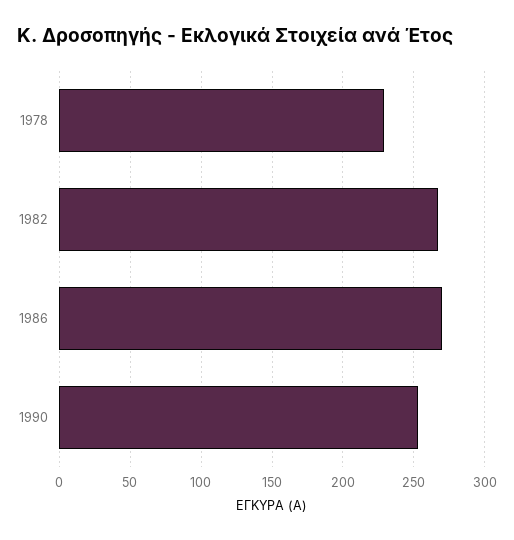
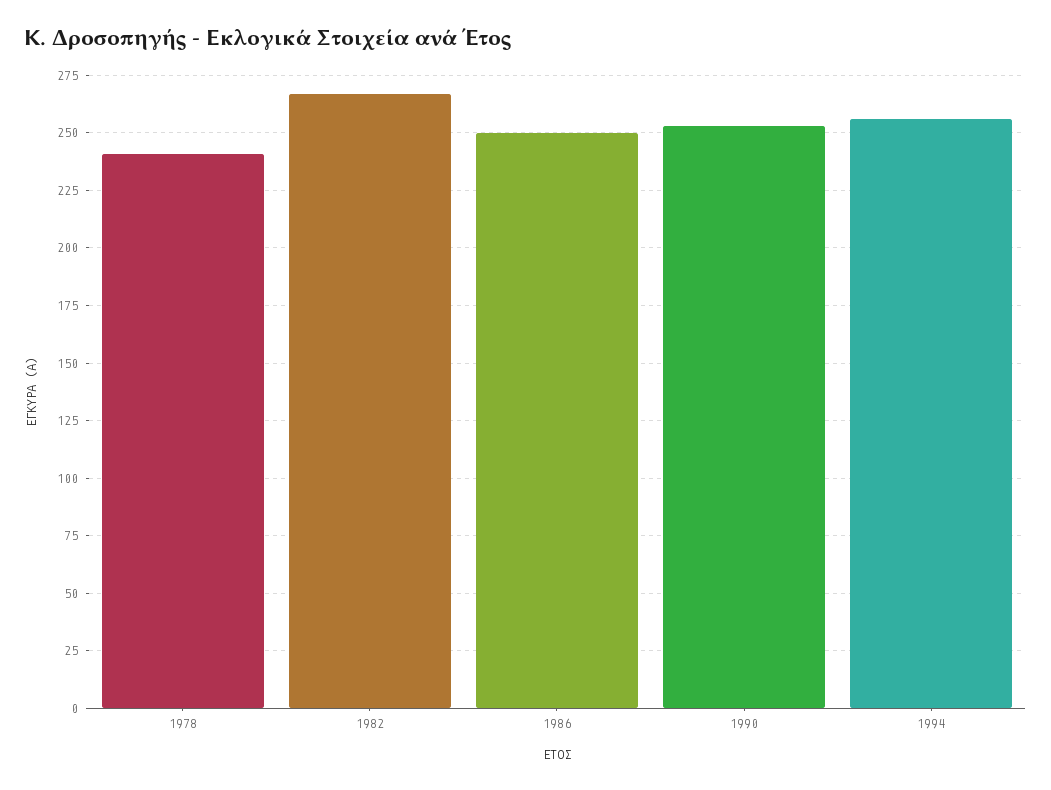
1978: 230 -> 240
1986: 270 -> 250
1994: none -> 255

